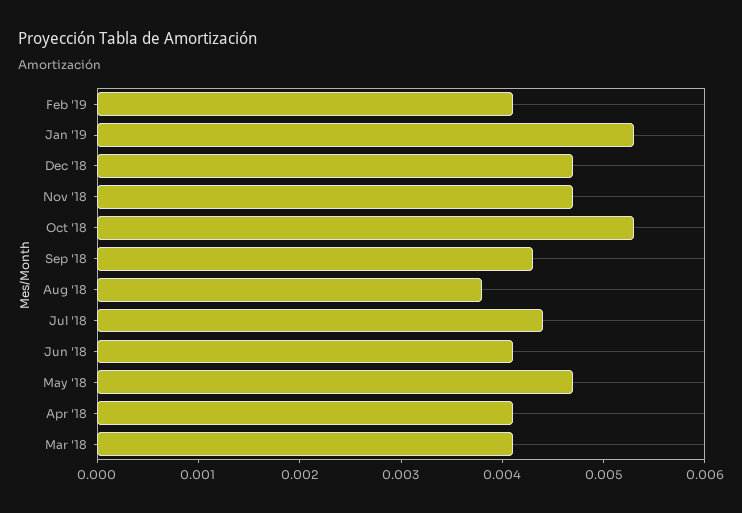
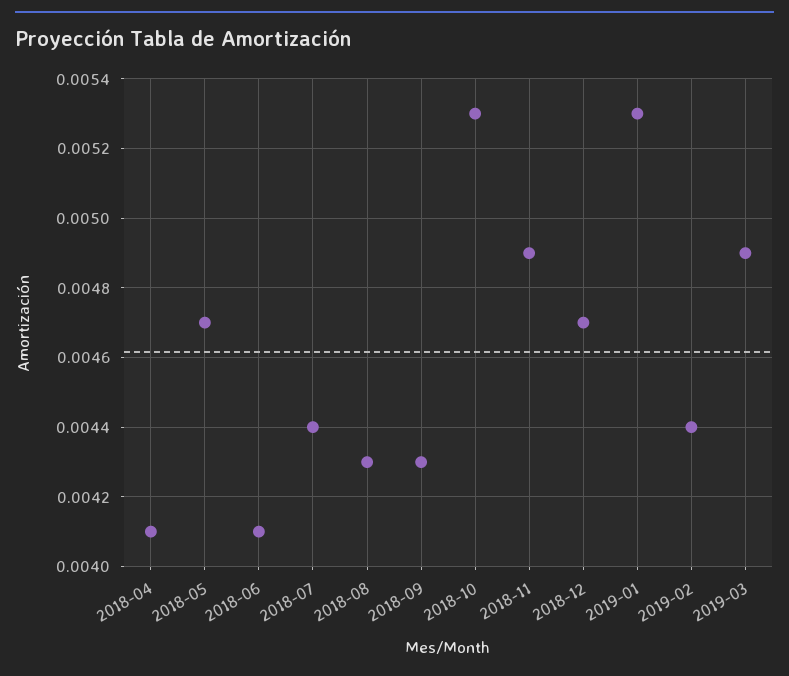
Feb '19: 0.0041 -> 0.0044
Nov '18: 0.0047 -> 0.0049
Aug '18: 0.0038 -> 0.0043
Mar '18: 0.0041 -> none
2019-03: none -> 0.0049

